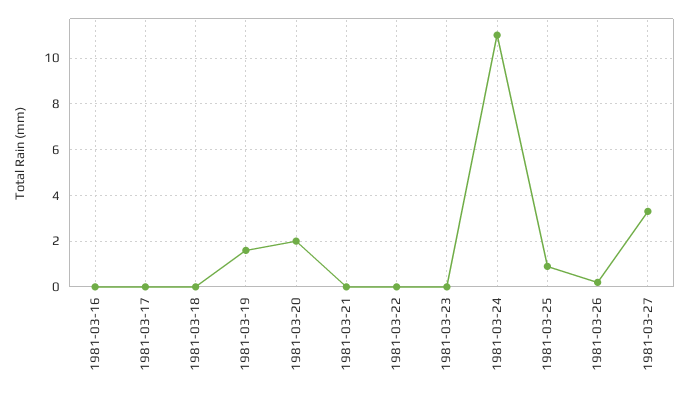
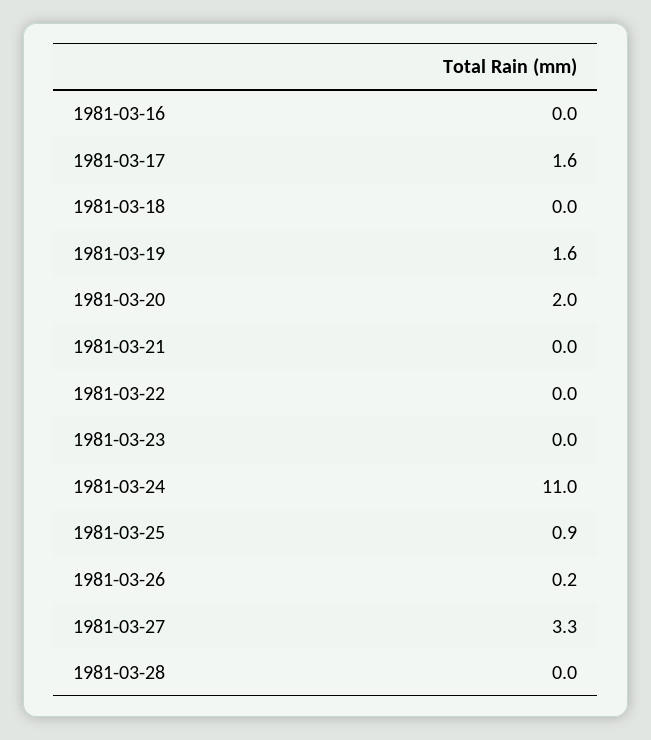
1981-03-17: 0 -> 1.6
1981-03-28: none -> 0

